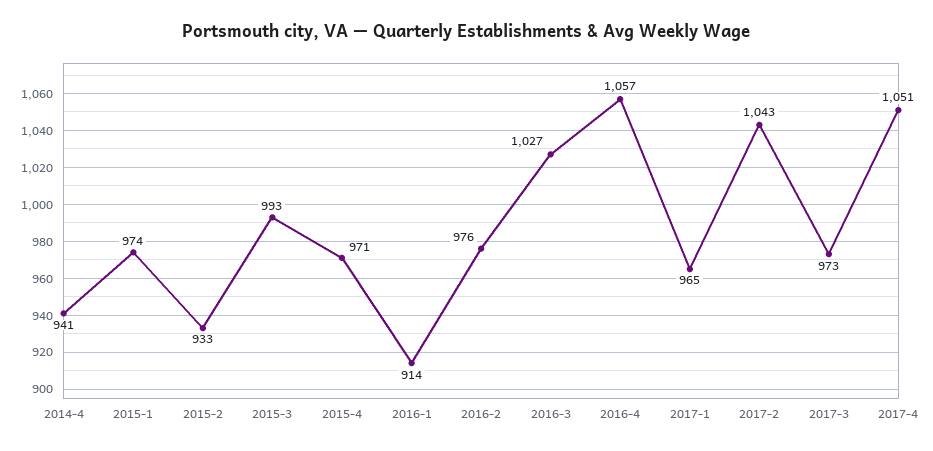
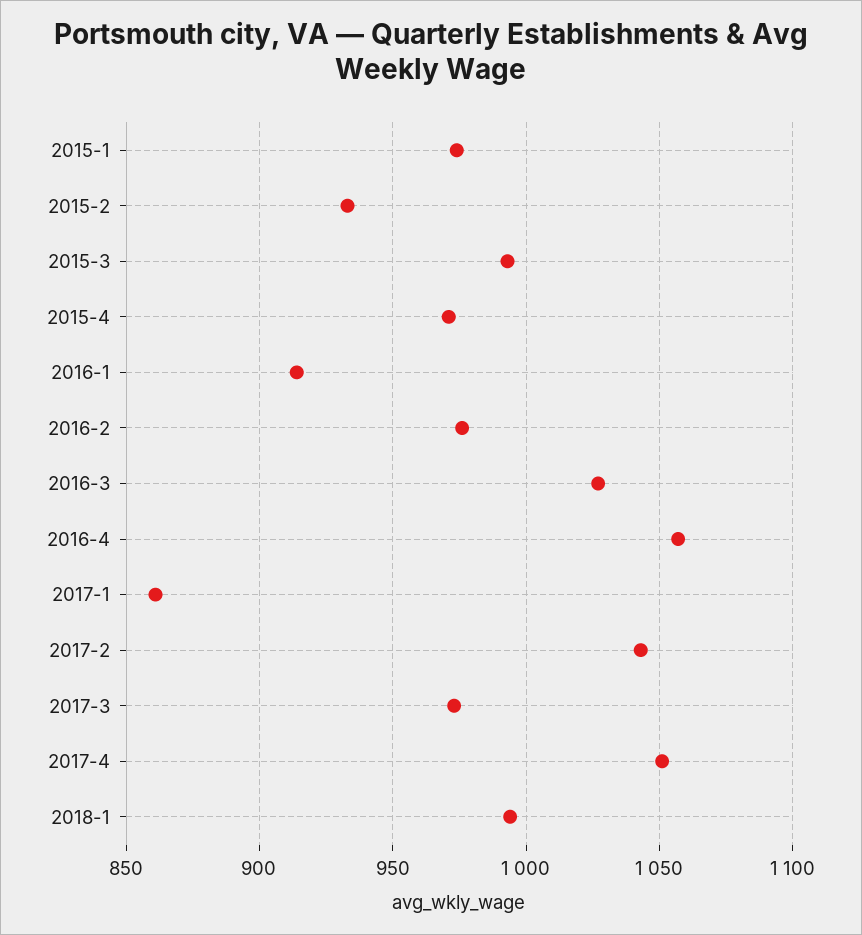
2014-4: 941 -> none
2017-1: 965 -> 860
2018-1: none -> 995

